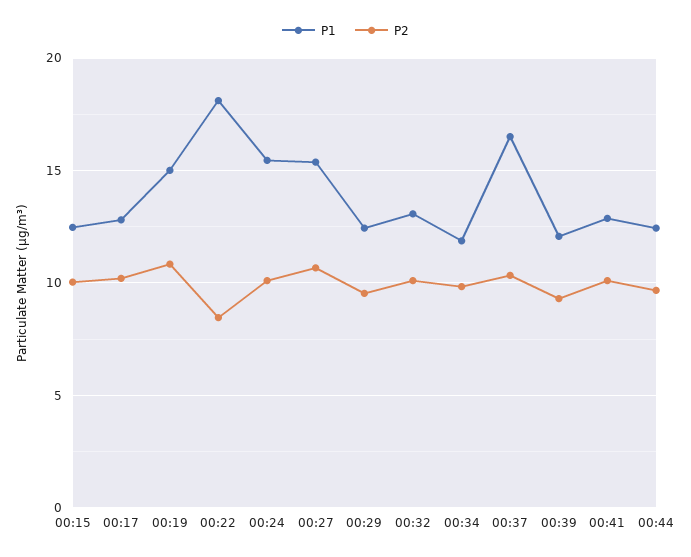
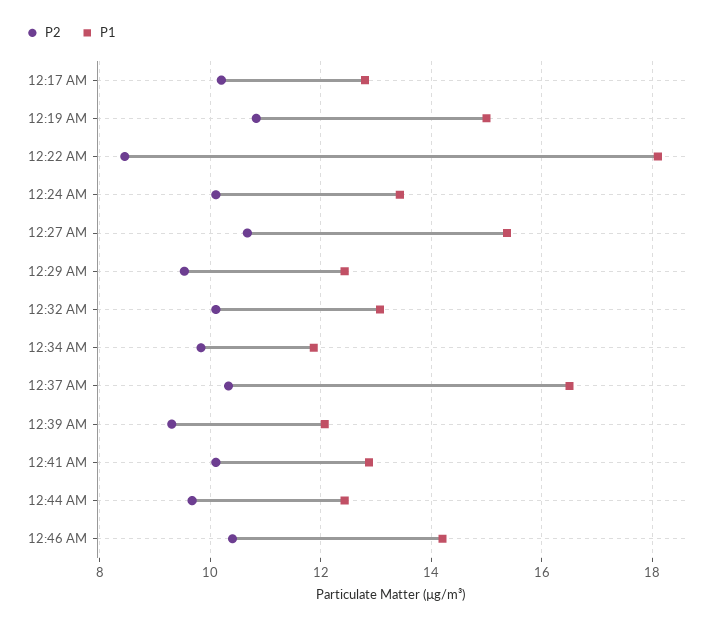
P1, 00:15: 12.5 -> none
P2, 00:15: 10 -> none
P1, 00:24: 15.5 -> 13.4
P2, 12:46 AM: none -> 10.4
P1, 12:46 AM: none -> 14.2

